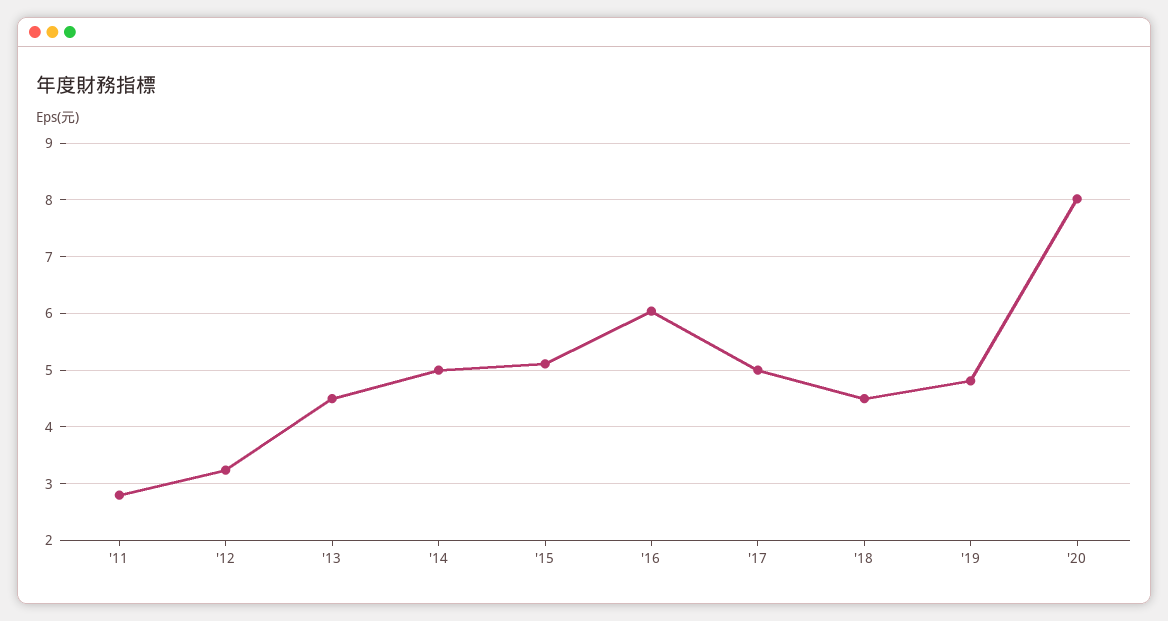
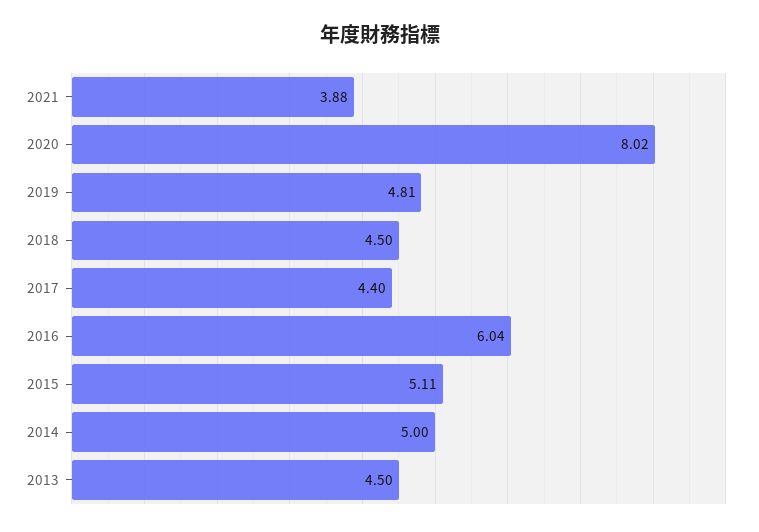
'11: 2.8 -> none
'12: 3.2 -> none
'17: 5 -> 4.4
2021: none -> 3.88

